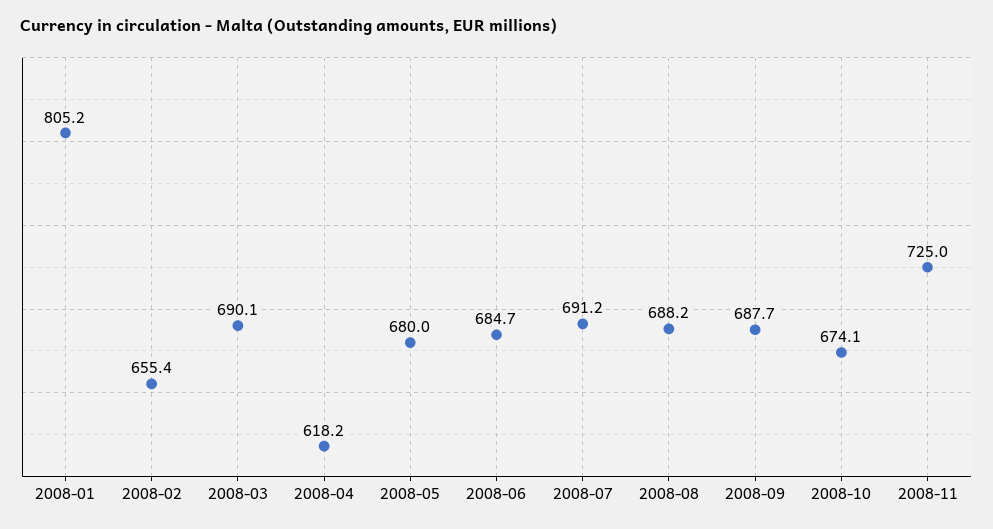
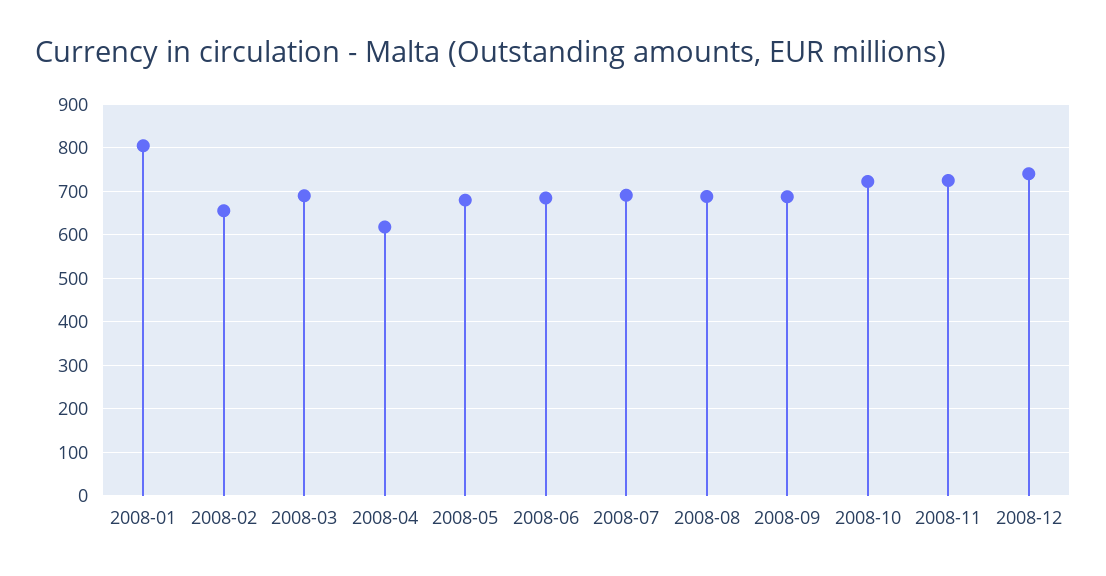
2008-10: 674.1 -> 720
2008-12: none -> 740

